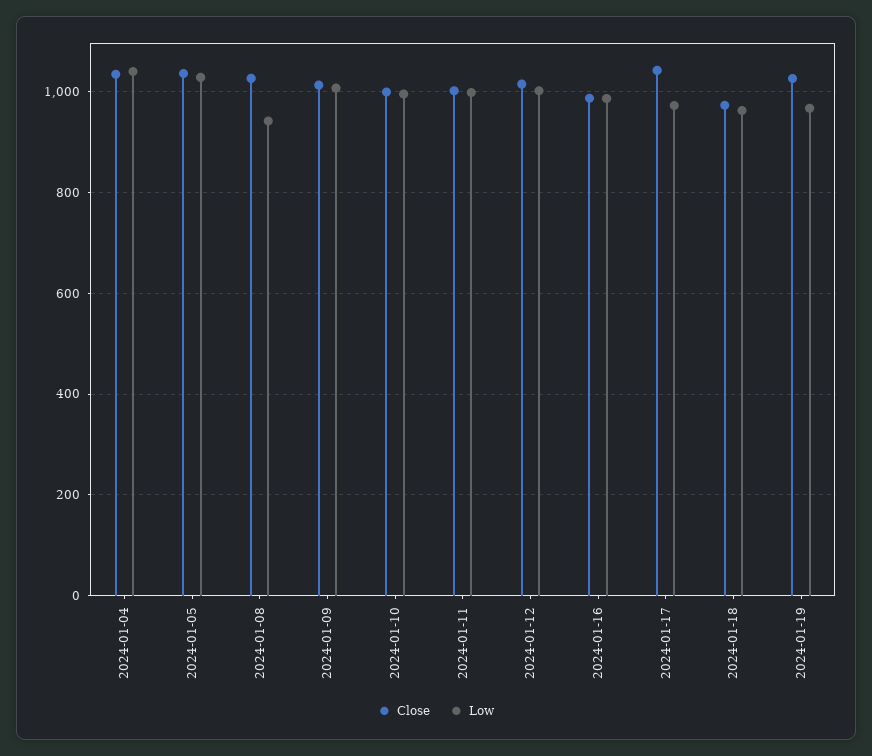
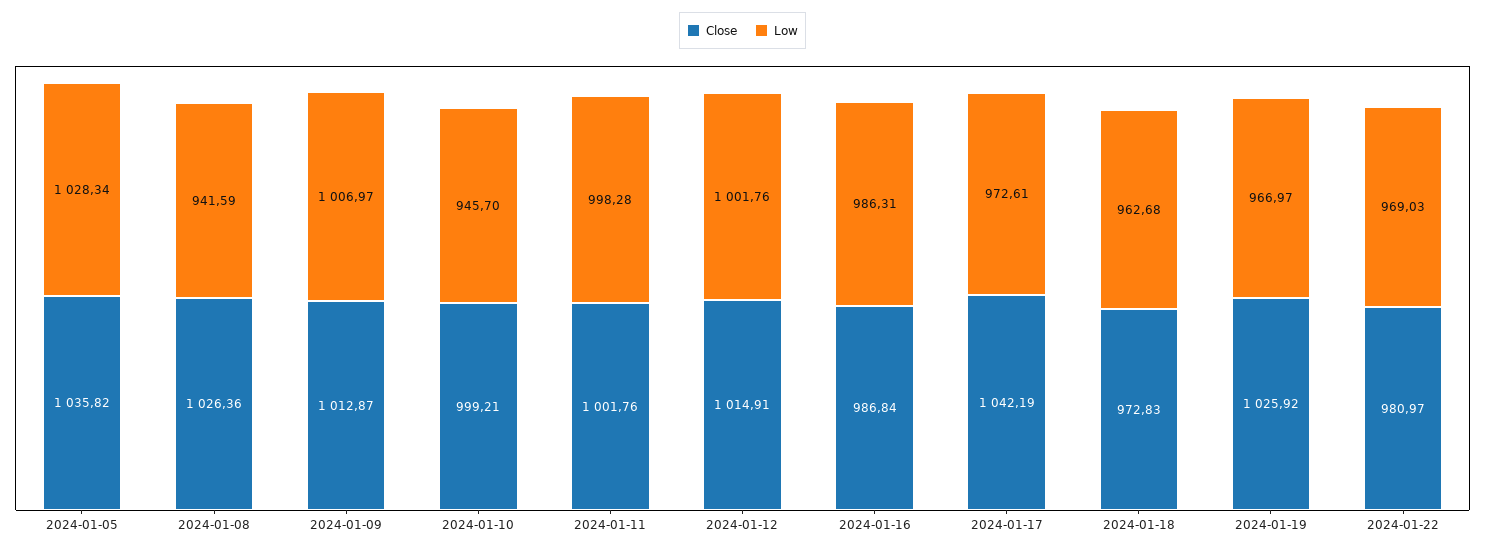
Close, 2024-01-04: 1040 -> none
Low, 2024-01-04: 1040 -> none
Low, 2024-01-10: 1000 -> 945.7
Close, 2024-01-22: none -> 980.97
Low, 2024-01-22: none -> 969.03

